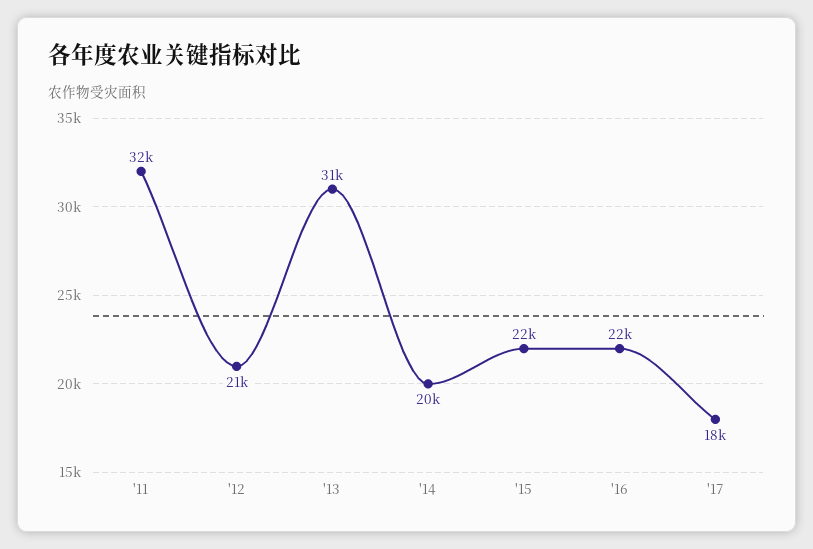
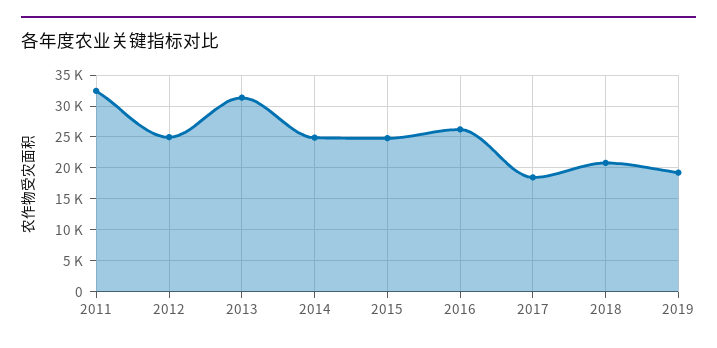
'12: 21000 -> 25000
'14: 20000 -> 25000
'15: 22000 -> 25000
'16: 22000 -> 26000
2018: none -> 21000
2019: none -> 19000

